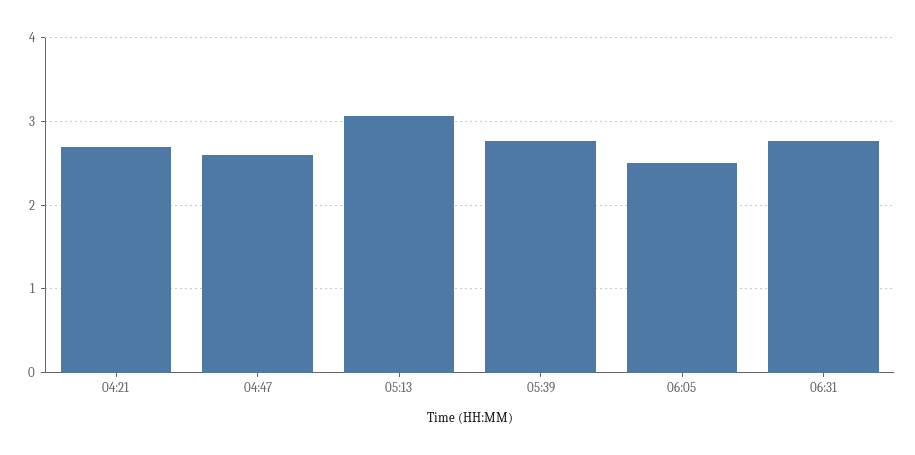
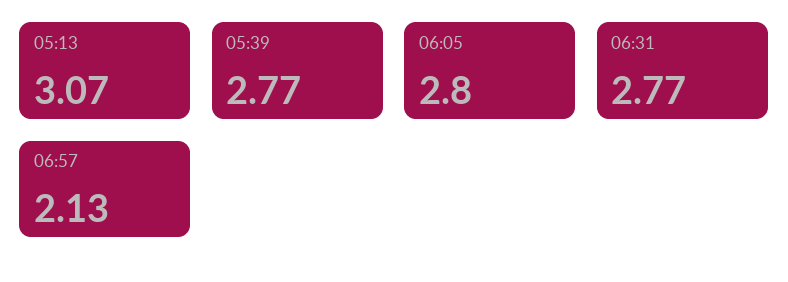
04:21: 2.7 -> none
04:47: 2.6 -> none
06:05: 2.5 -> 2.8
06:57: none -> 2.13

